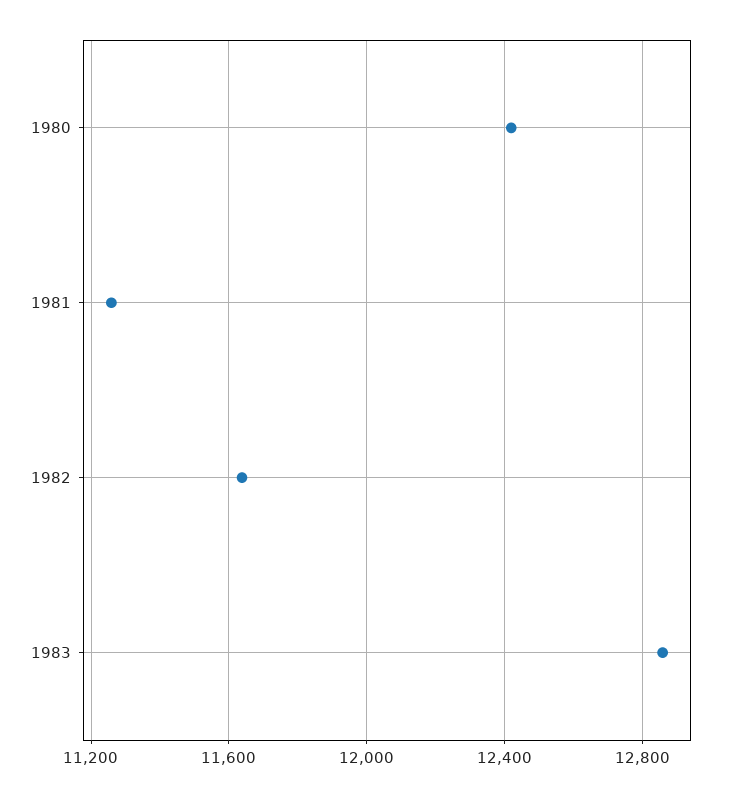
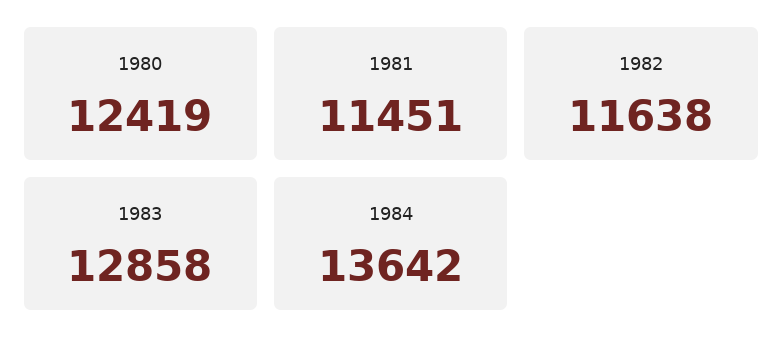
1981: 11250 -> 11451
1984: none -> 13642

